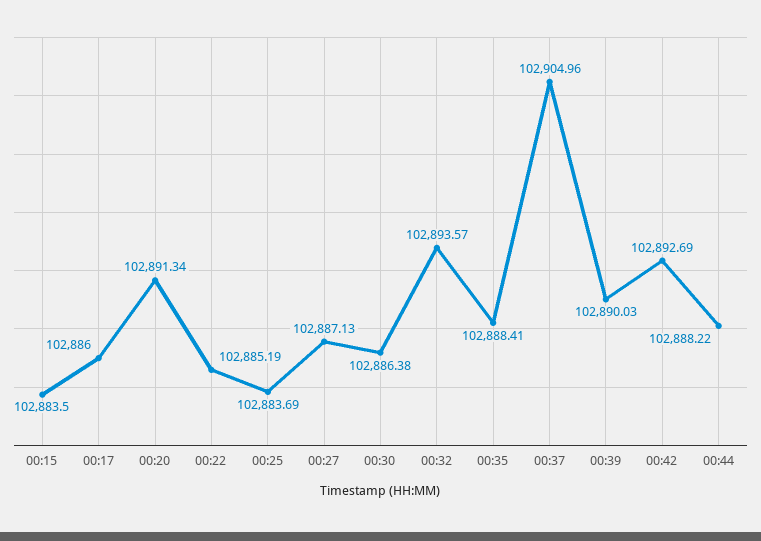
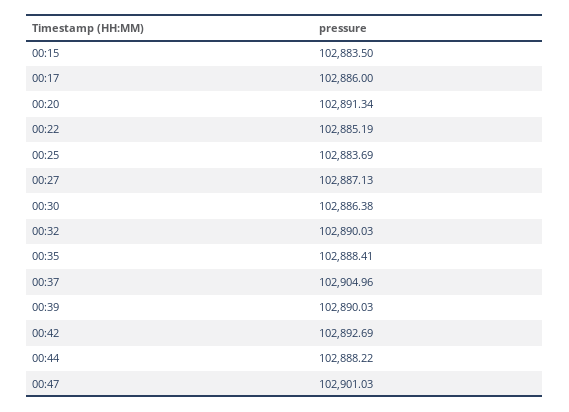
00:32: 102893.57 -> 102890.03
00:47: none -> 102901.03

